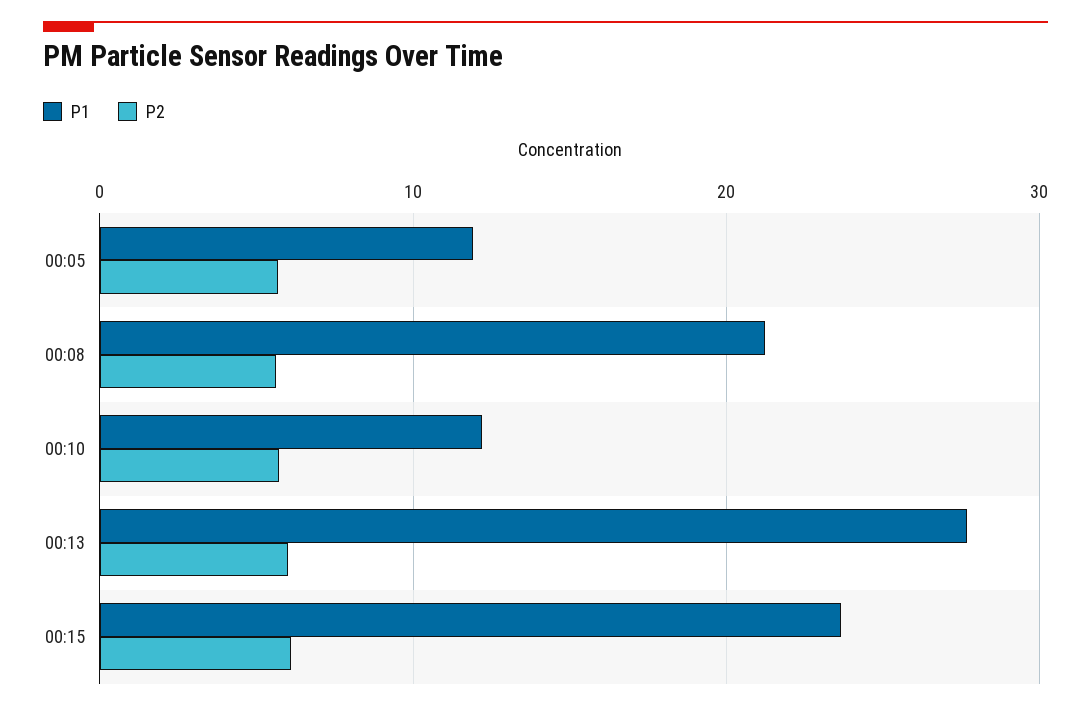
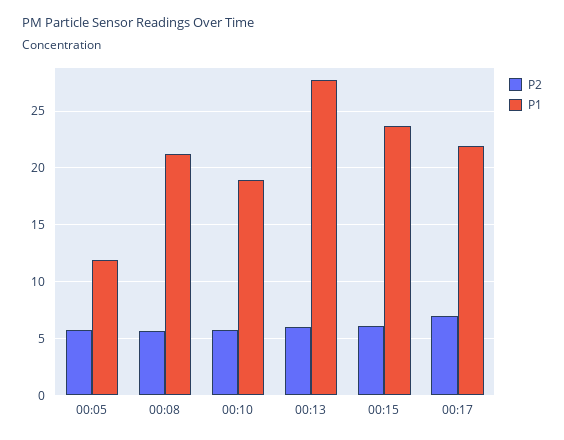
P1, 00:10: 12 -> 19
P2, 00:17: none -> 7
P1, 00:17: none -> 22

